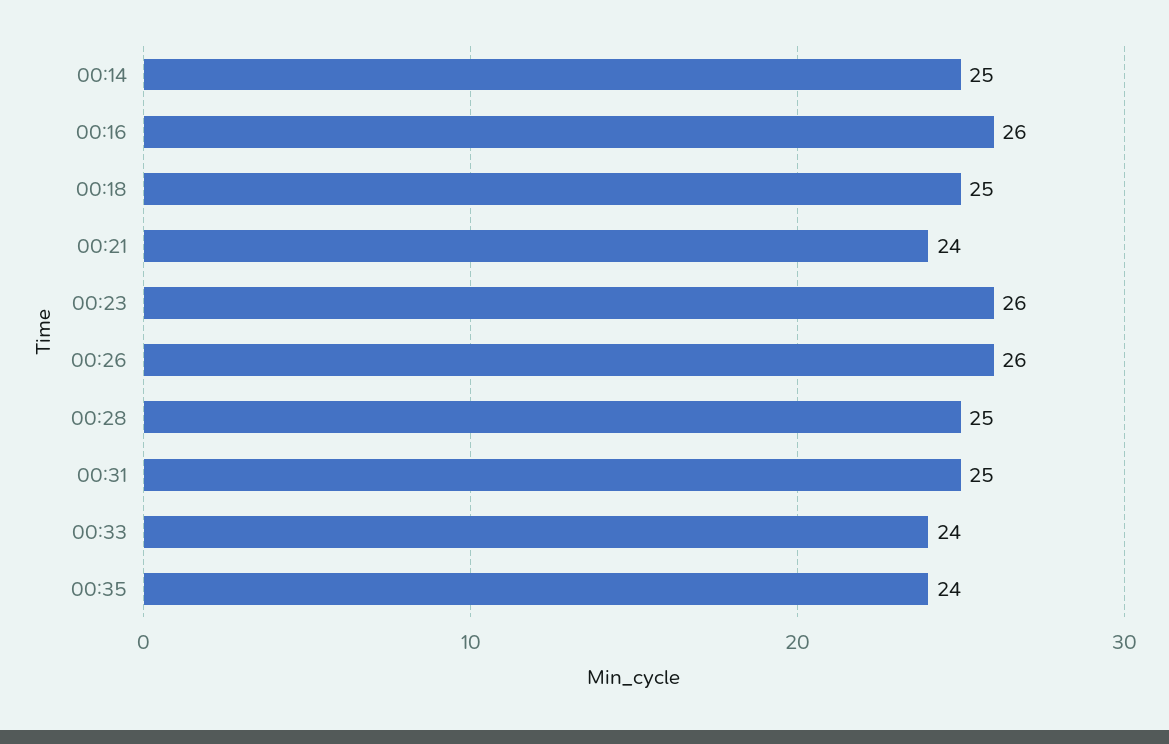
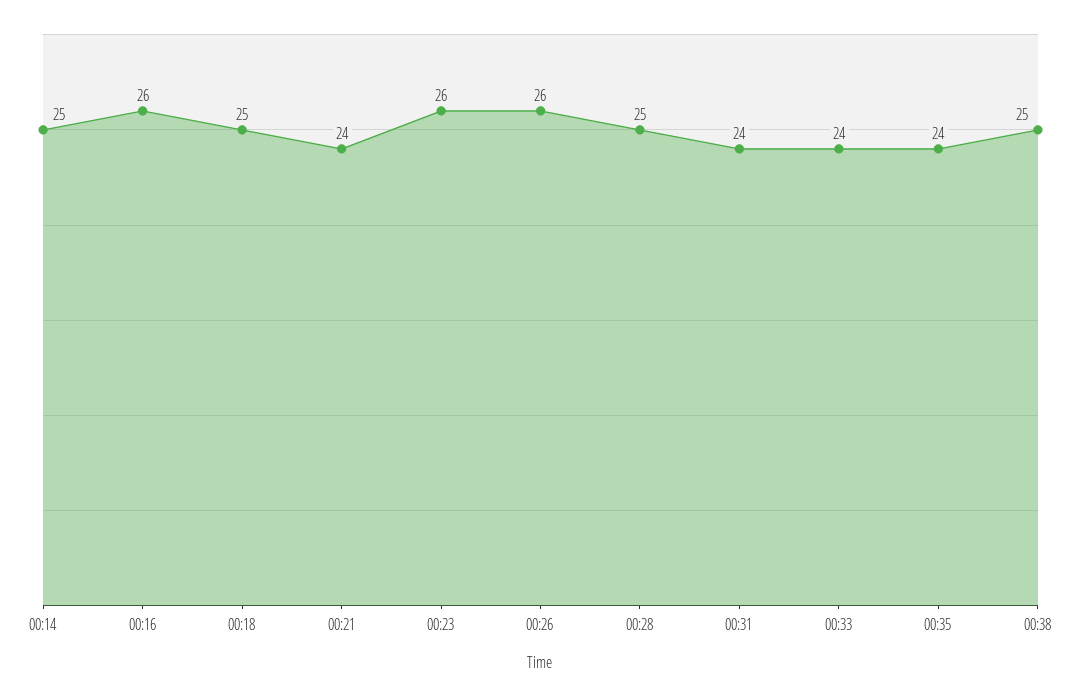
00:31: 25 -> 24
00:38: none -> 25

